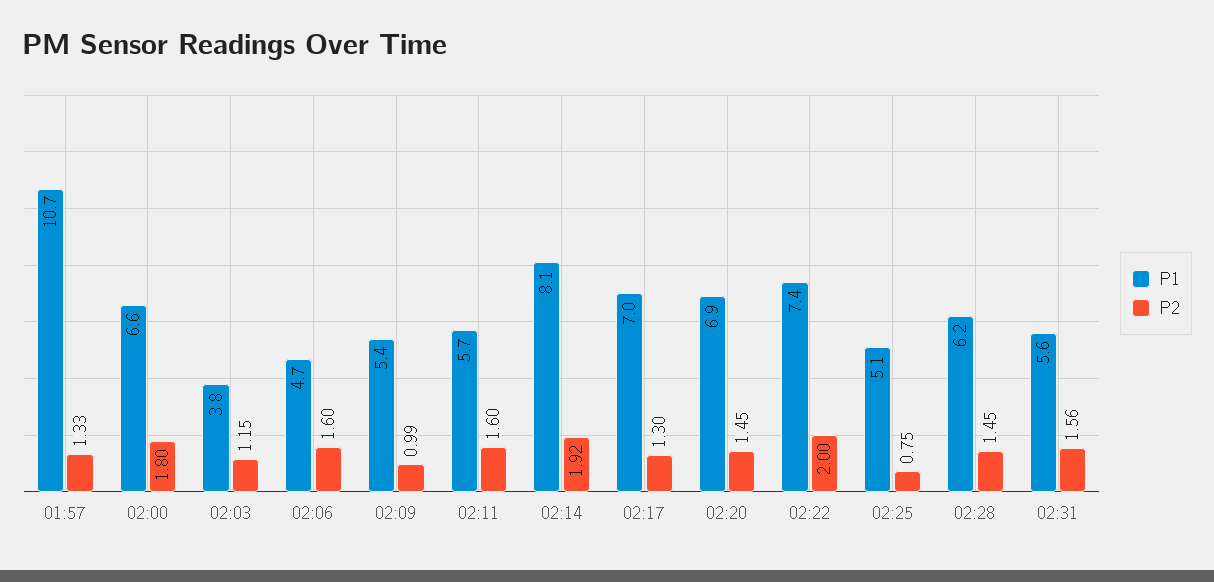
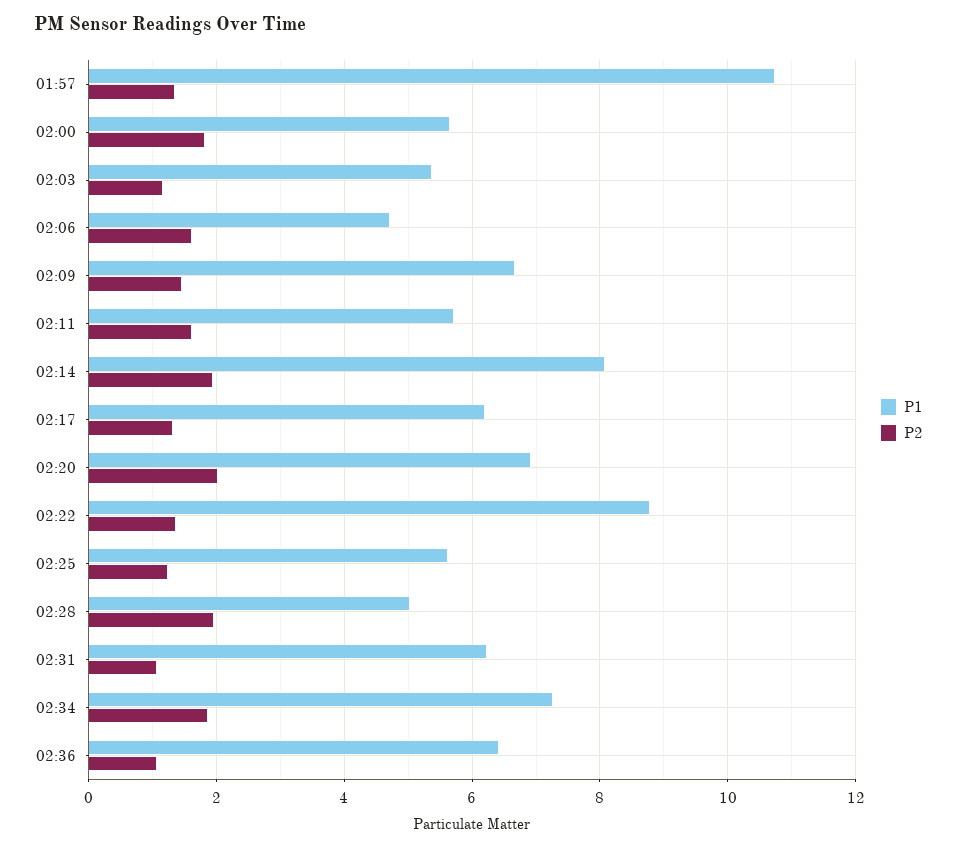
P1, 02:00: 6.6 -> 5.6
P1, 02:03: 3.8 -> 5.4
P1, 02:09: 5.4 -> 6.6
P2, 02:09: 0.99 -> 1.4
P1, 02:17: 7 -> 6.2
P2, 02:20: 1.45 -> 2
P1, 02:22: 7.4 -> 8.8
P2, 02:22: 2 -> 1.4
P1, 02:25: 5.1 -> 5.6
P2, 02:25: 0.75 -> 1.2
P1, 02:28: 6.2 -> 5
P2, 02:28: 1.45 -> 2
P1, 02:31: 5.6 -> 6.2
P2, 02:31: 1.56 -> 1
P1, 02:34: none -> 7.2
P2, 02:34: none -> 1.8
P1, 02:36: none -> 6.4
P2, 02:36: none -> 1

